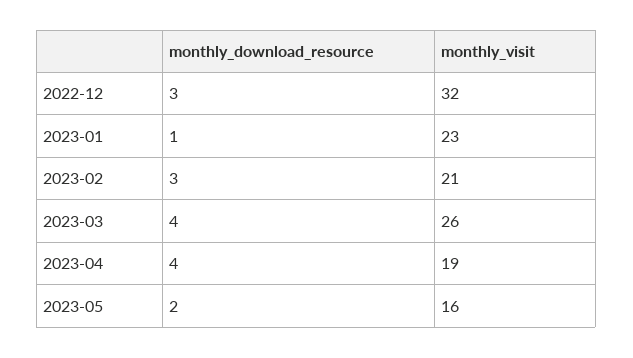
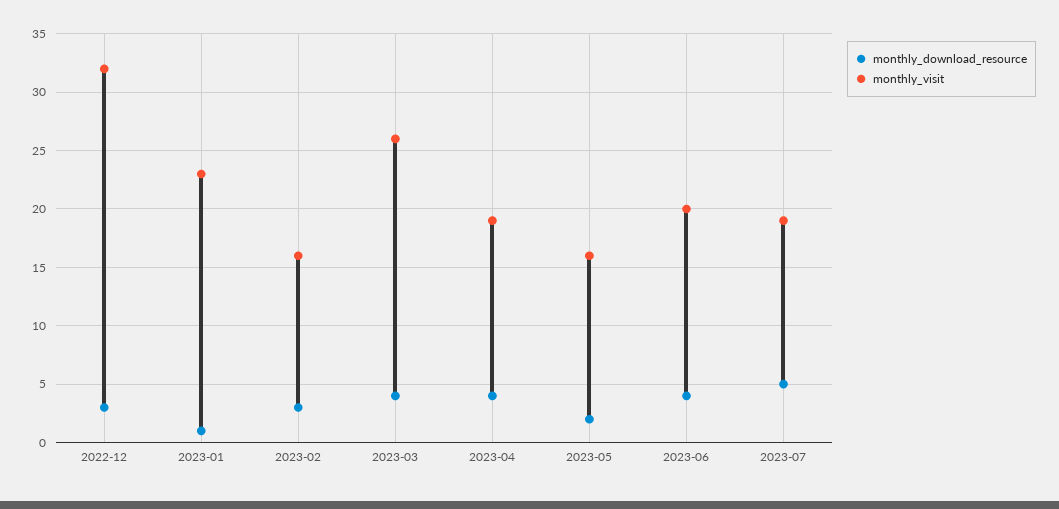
monthly_visit, 2023-02: 21 -> 16
monthly_download_resource, 2023-06: none -> 4
monthly_visit, 2023-06: none -> 20
monthly_download_resource, 2023-07: none -> 5
monthly_visit, 2023-07: none -> 19

